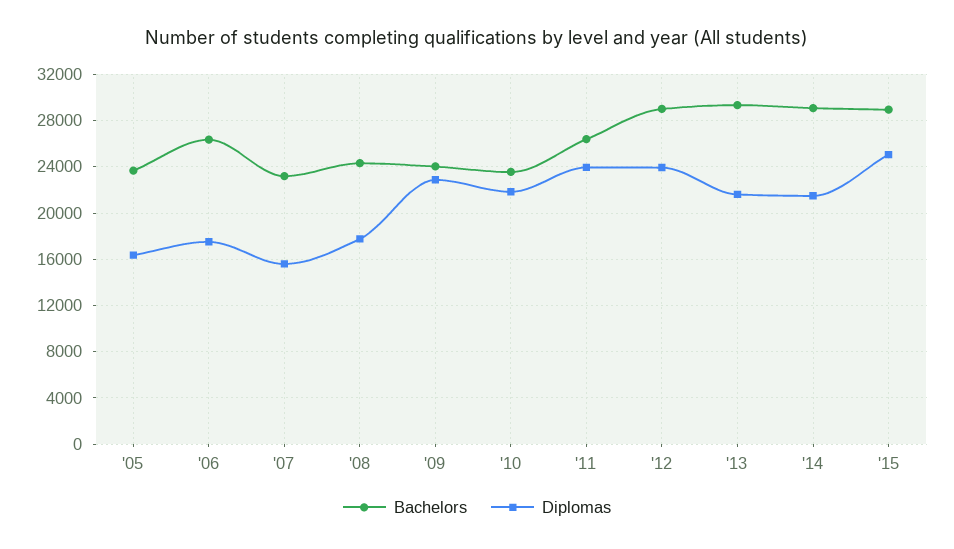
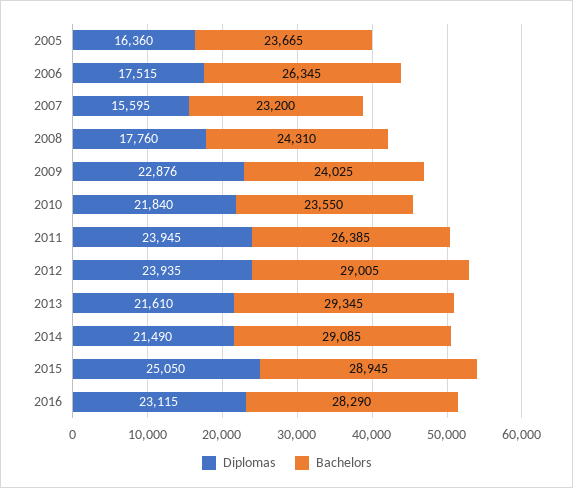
Diplomas, 2016: none -> 23115
Bachelors, 2016: none -> 28290

